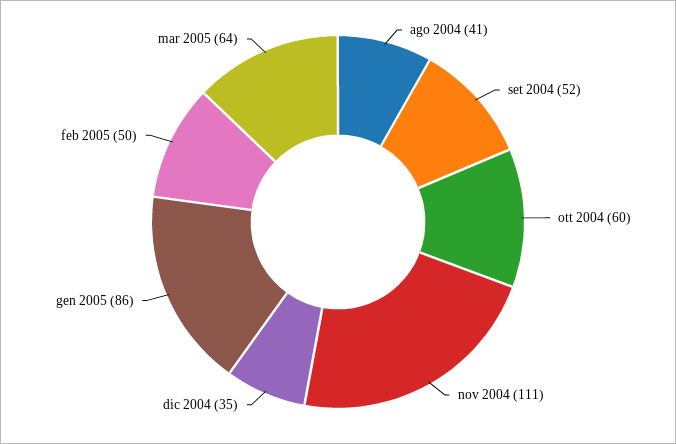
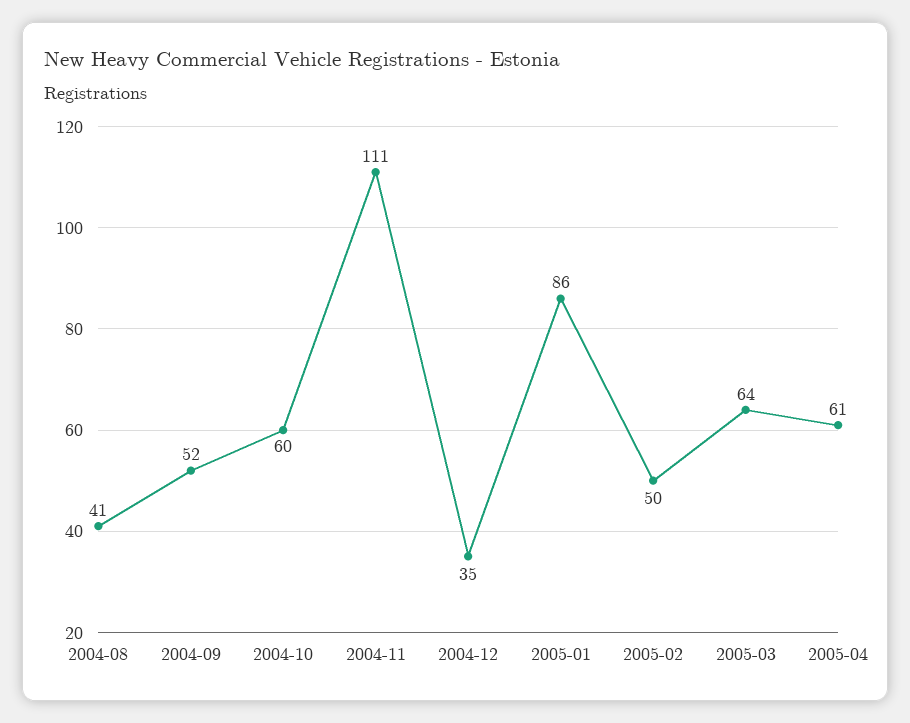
2005-04: none -> 61

